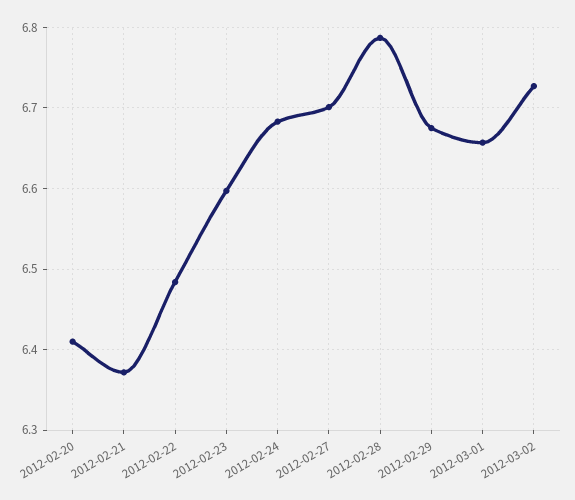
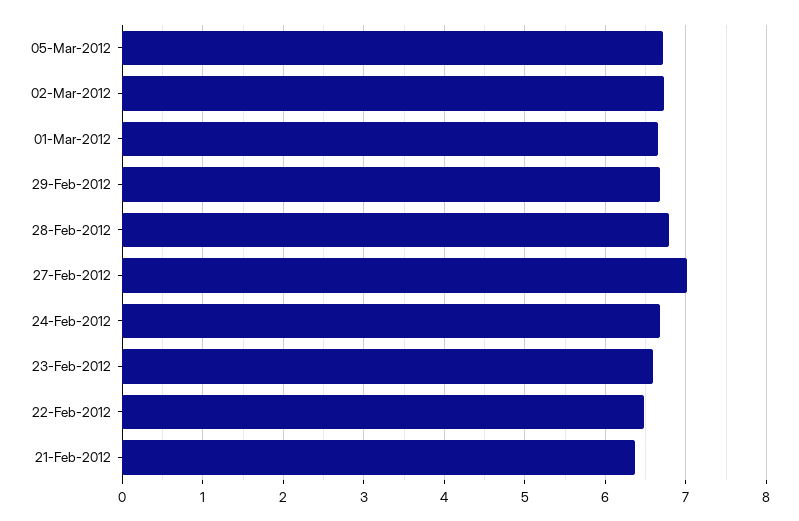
2012-02-20: 6.41 -> none
2012-02-27: 6.7 -> 7
05-Mar-2012: none -> 6.7

